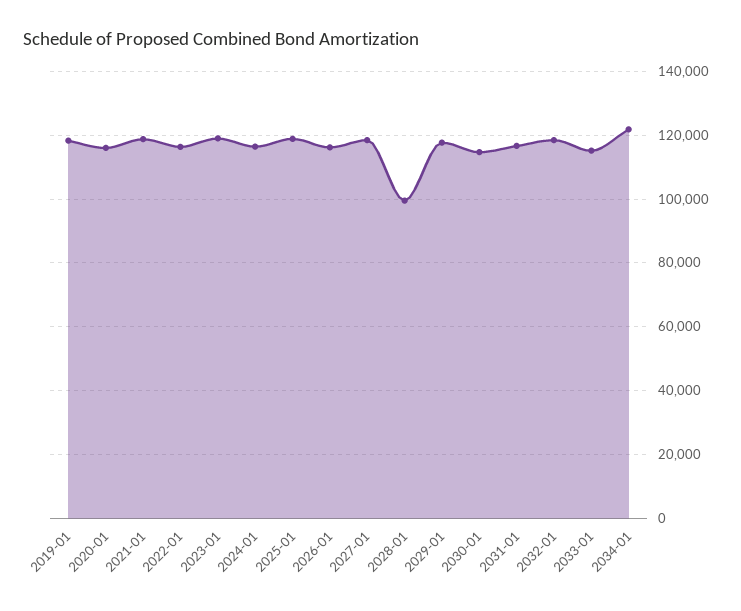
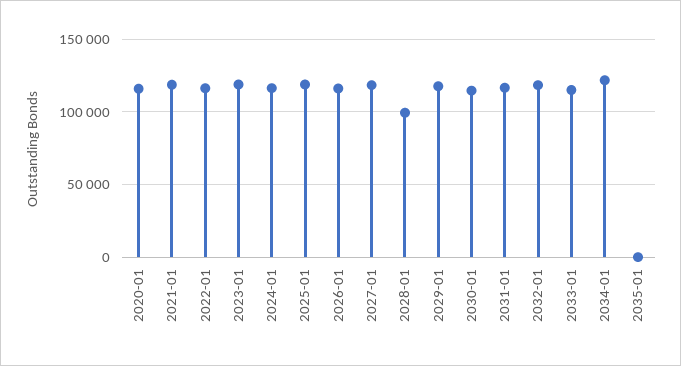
2019-01: 118000 -> none
2035-01: none -> 0

